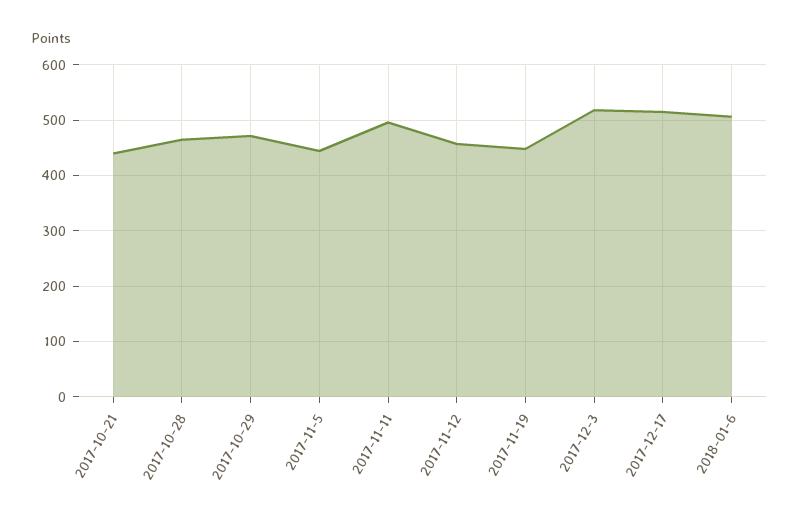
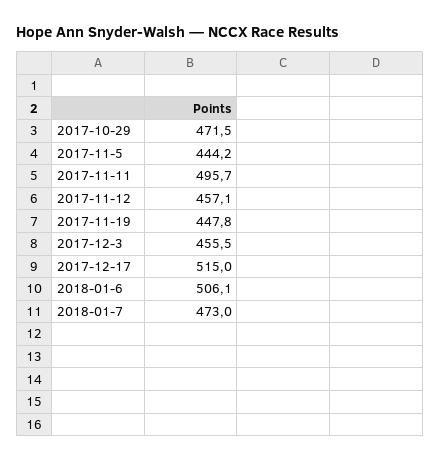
2017-10-21: 440 -> none
2017-10-28: 460 -> none
2017-12-3: 520 -> 455.5
2018-01-7: none -> 473

